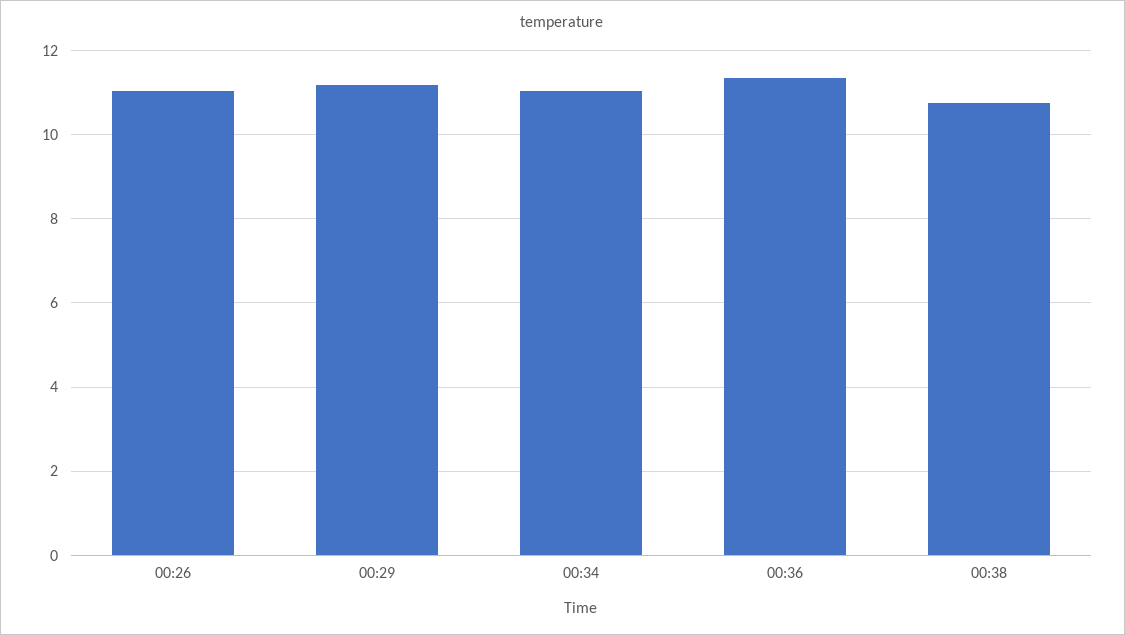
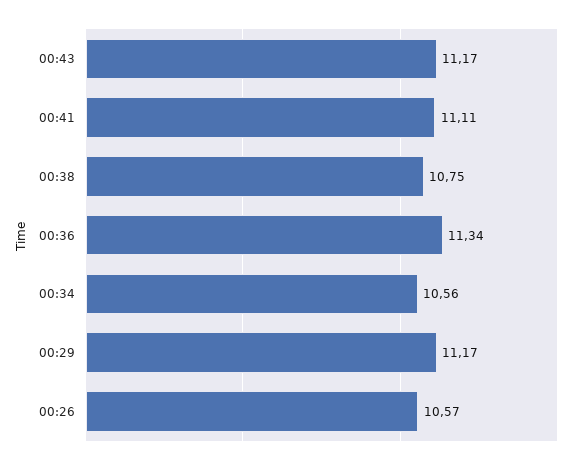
00:26: 11 -> 10.57
00:34: 11 -> 10.56
00:43: none -> 11.17
00:41: none -> 11.11

